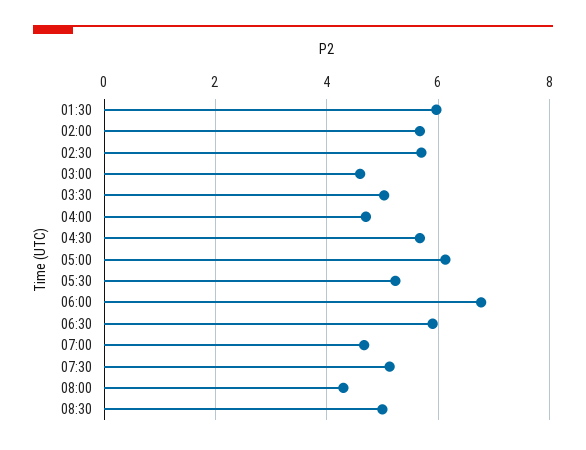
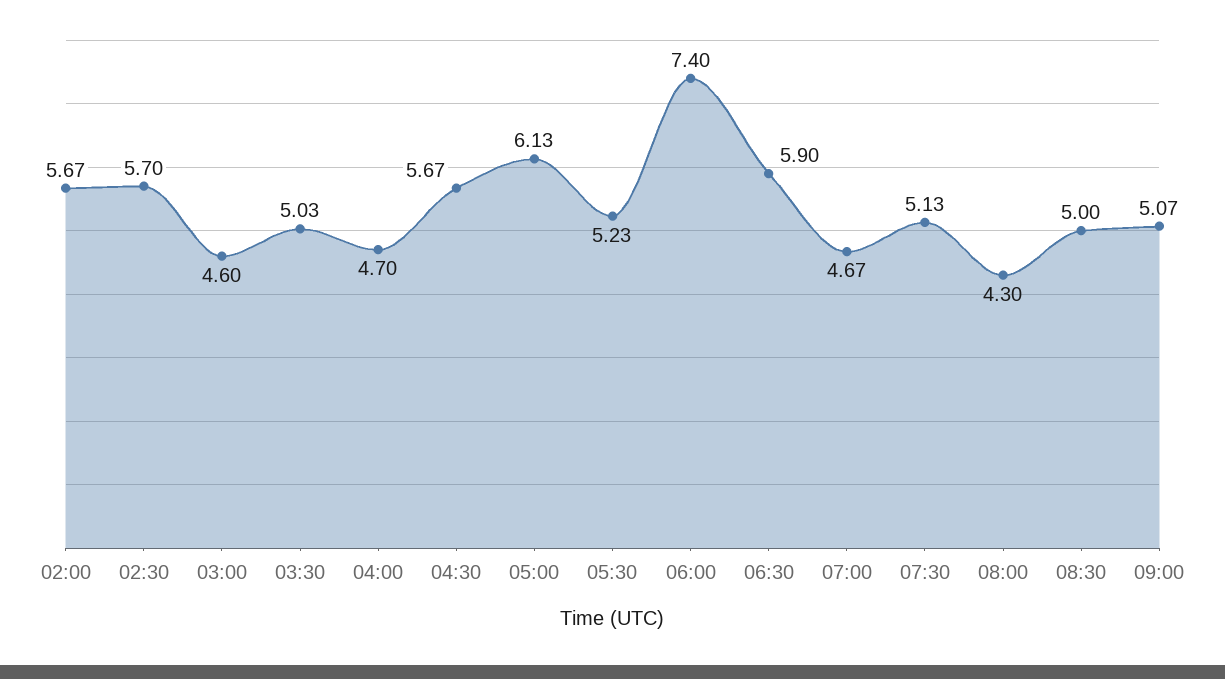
01:30: 6 -> none
06:00: 6.8 -> 7.4
09:00: none -> 5.07

